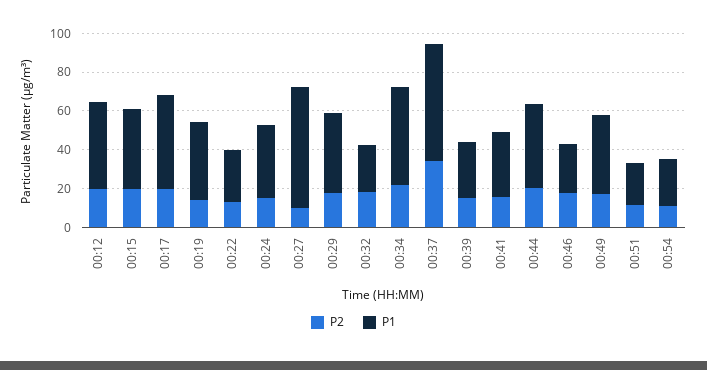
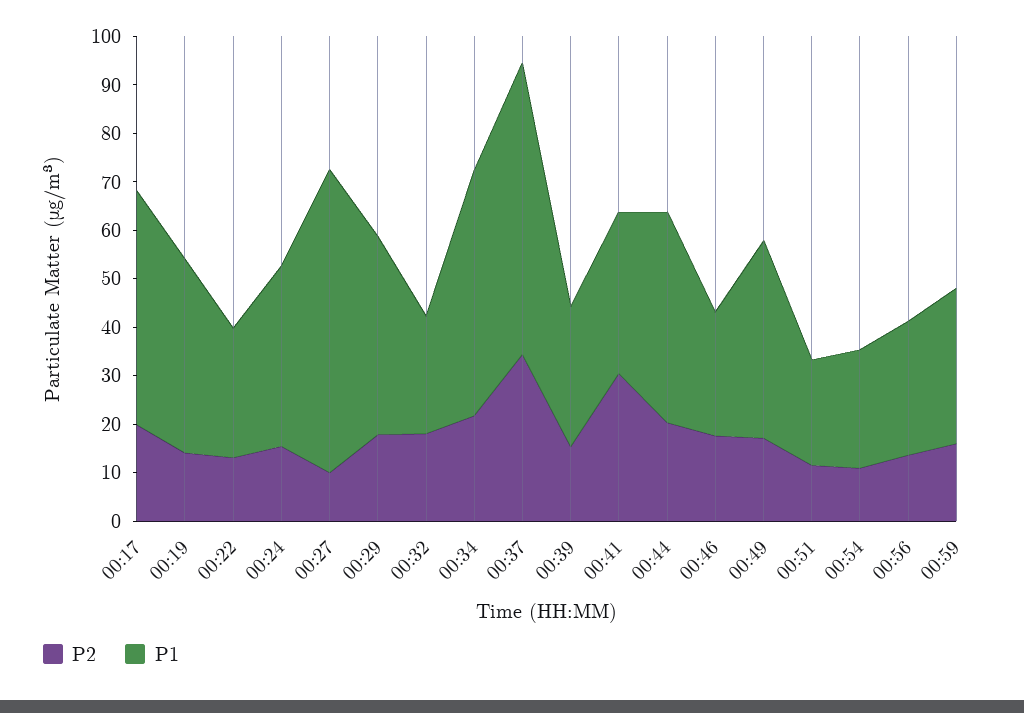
P2, 00:12: 20 -> none
P1, 00:12: 45 -> none
P2, 00:15: 20 -> none
P1, 00:15: 40 -> none
P2, 00:41: 15 -> 30
P2, 00:56: none -> 14
P1, 00:56: none -> 28
P2, 00:59: none -> 16
P1, 00:59: none -> 32

